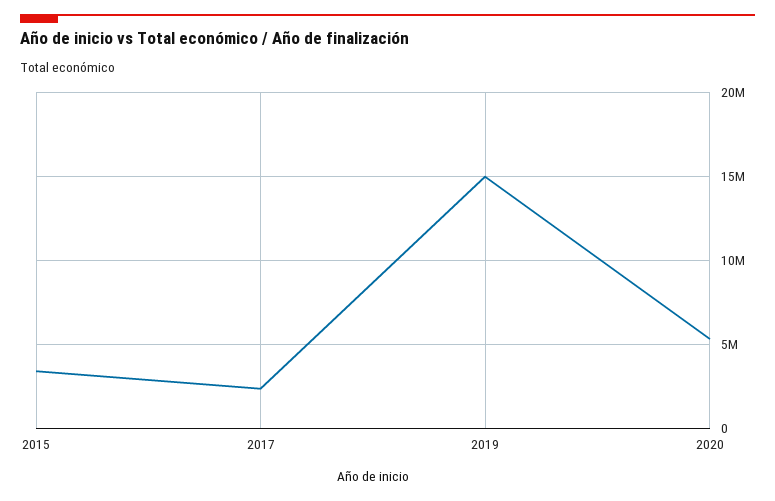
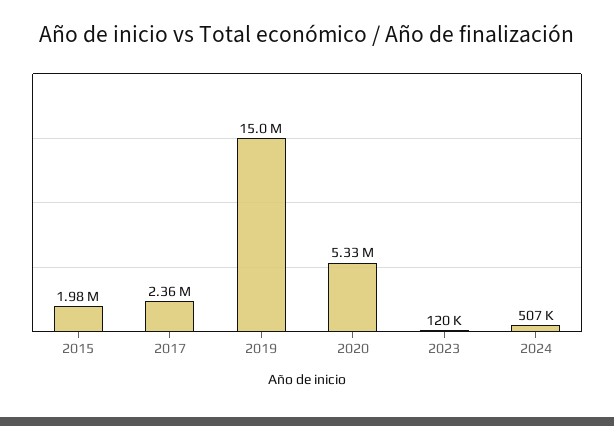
2015: 3500000 -> 1980000
2023: none -> 120000
2024: none -> 507000

